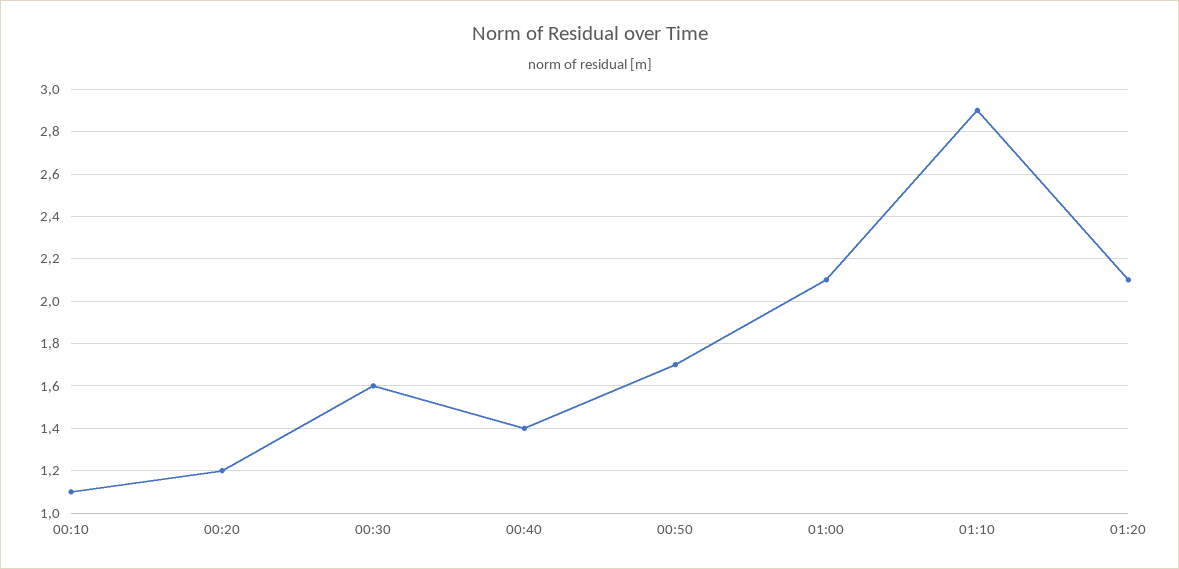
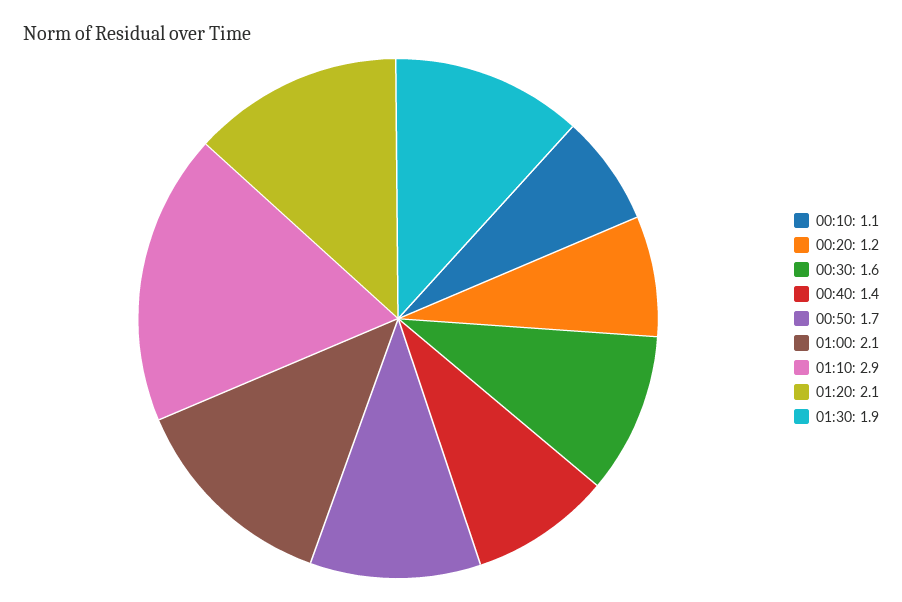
01:30: none -> 1.9

